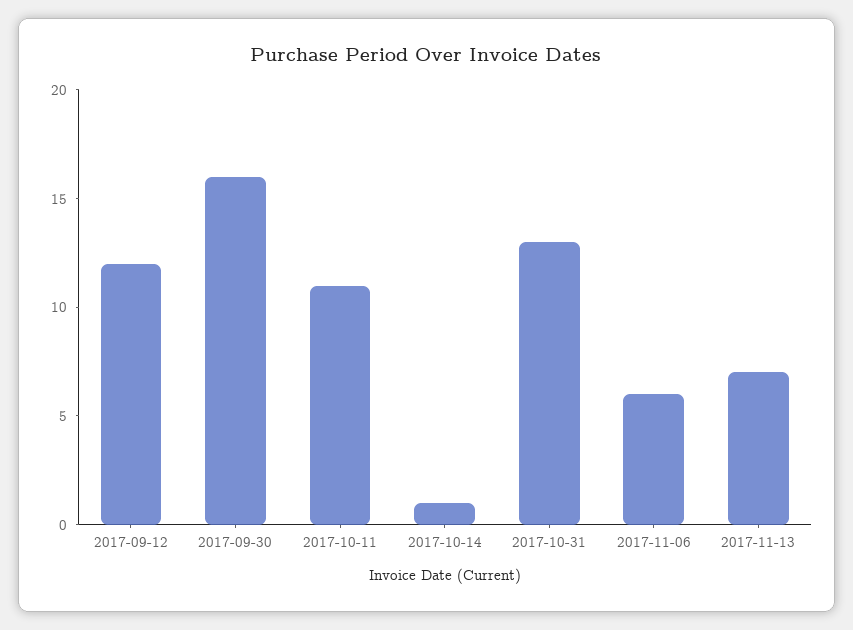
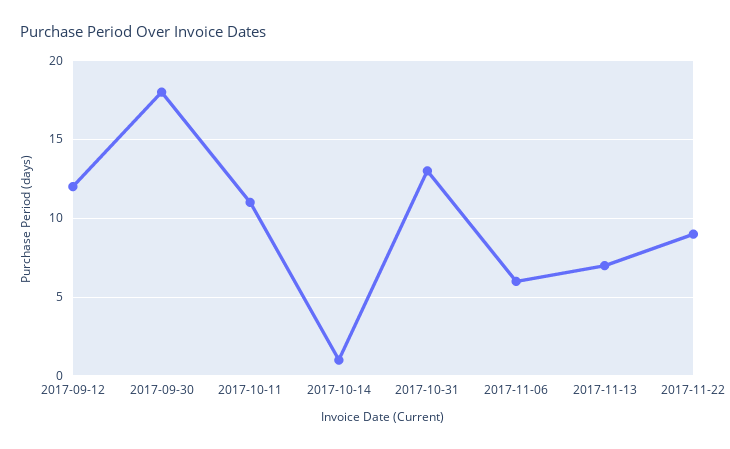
2017-09-30: 16 -> 18
2017-11-22: none -> 9

